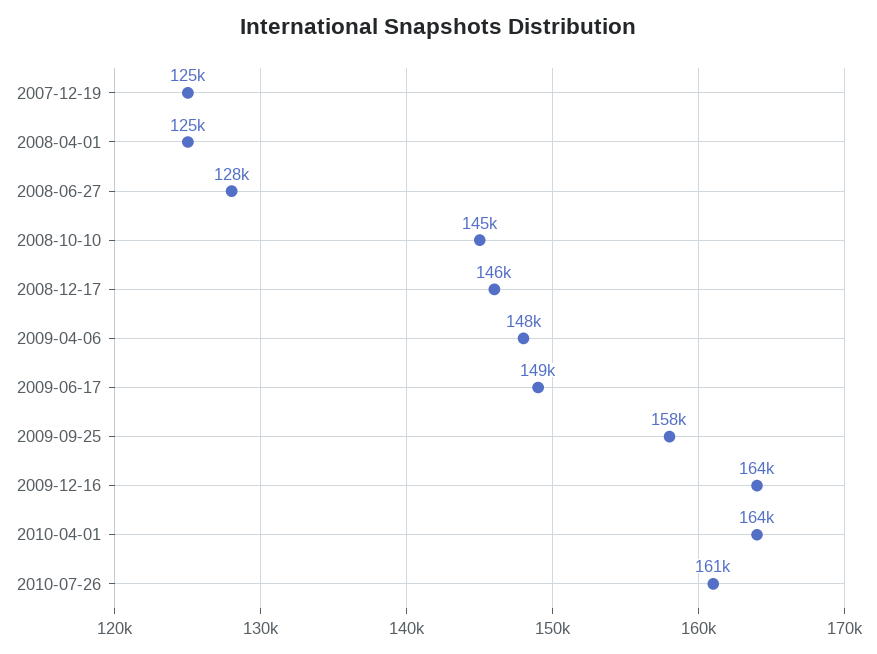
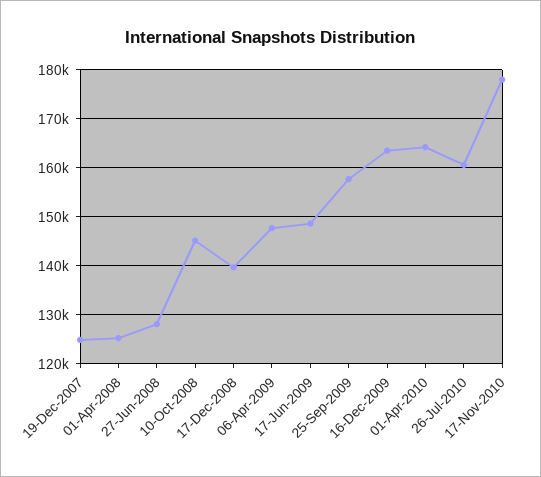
2008-12-17: 146000 -> 140000
17-Nov-2010: none -> 178000

